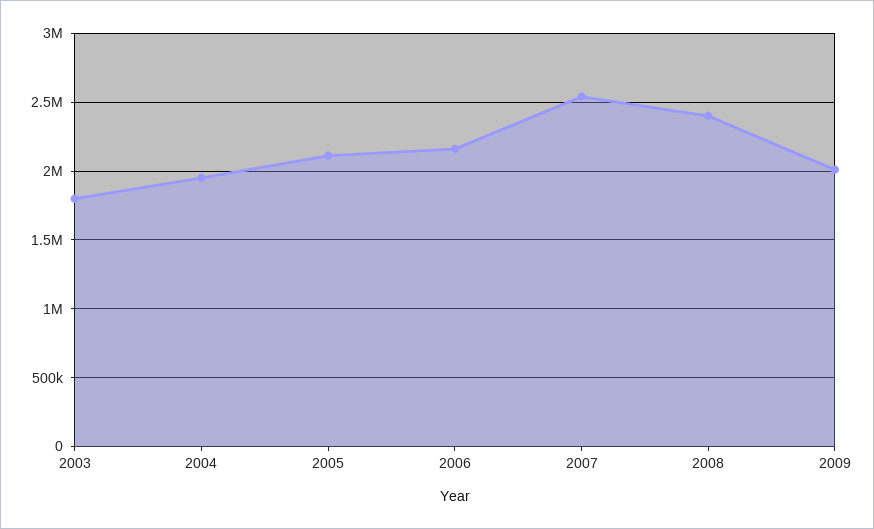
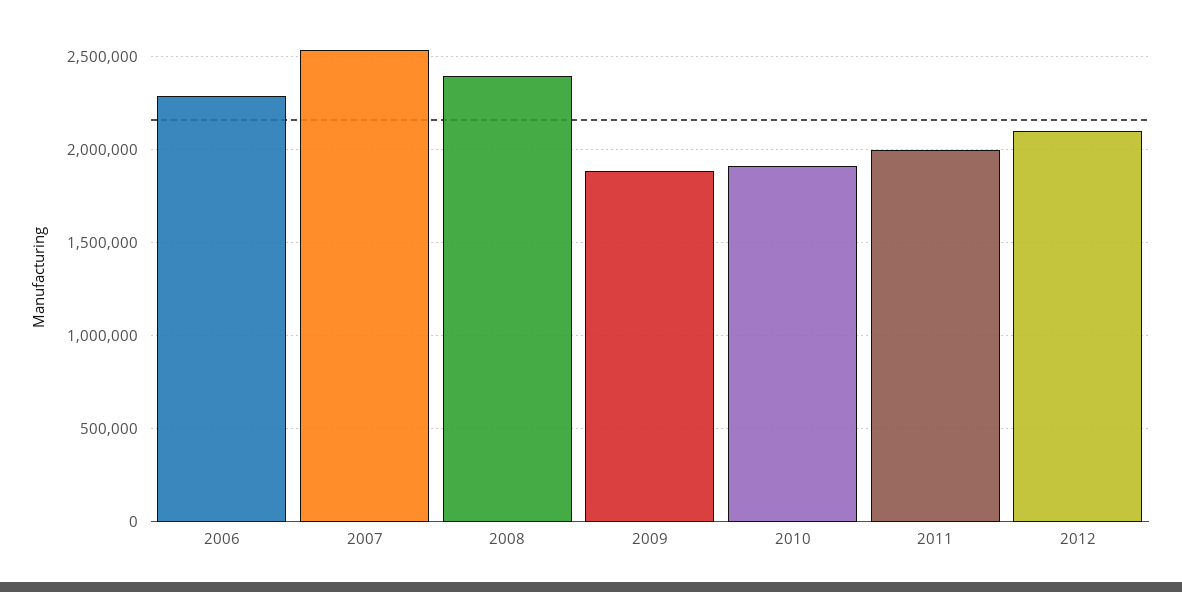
2003: 1800000 -> none
2004: 1950000 -> none
2005: 2100000 -> none
2006: 2150000 -> 2300000
2009: 2000000 -> 1900000
2010: none -> 1900000
2011: none -> 2000000
2012: none -> 2100000

